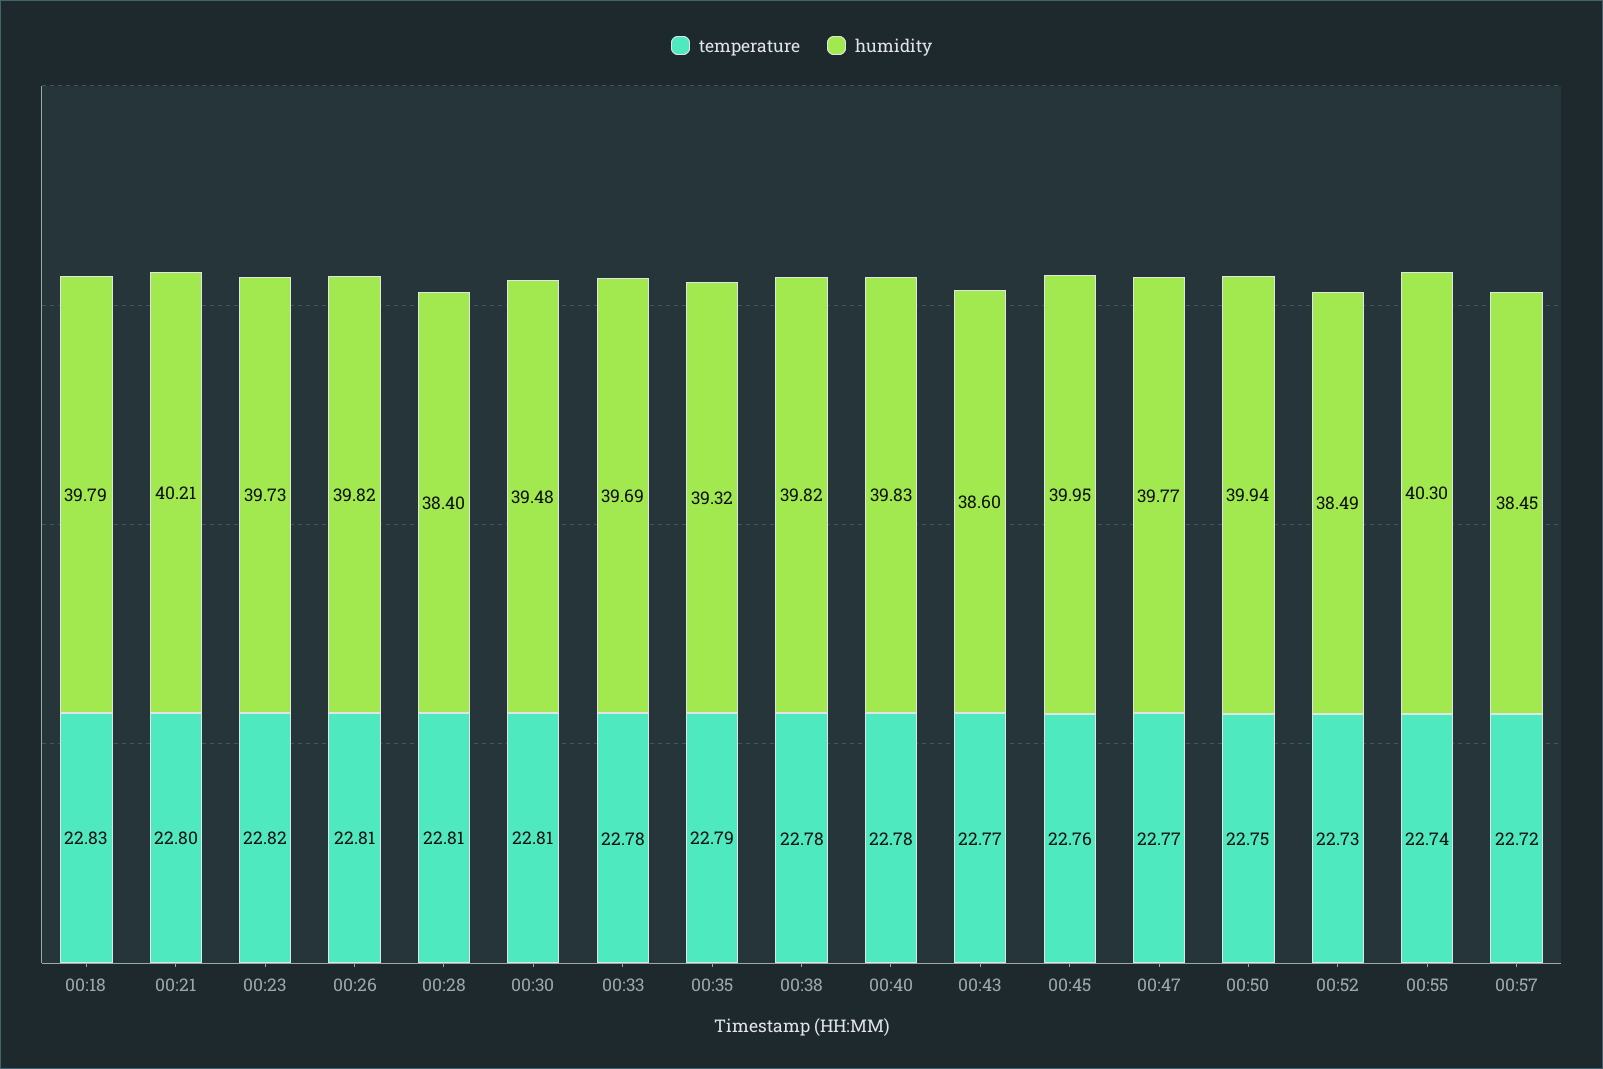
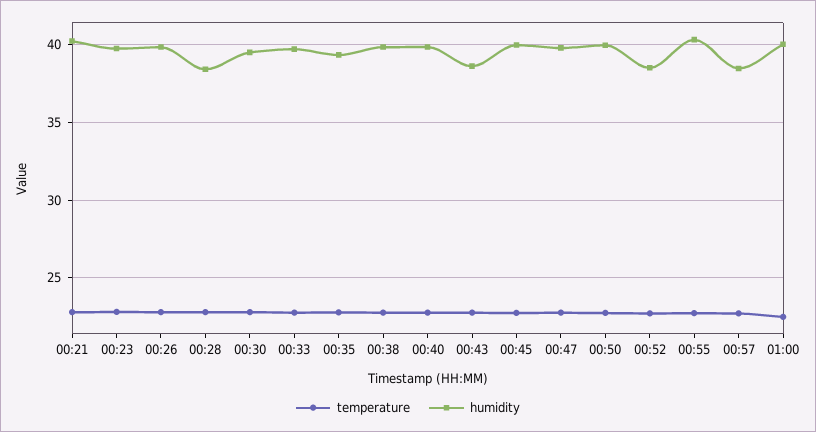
temperature, 00:18: 22.83 -> none
humidity, 00:18: 39.79 -> none
temperature, 01:00: none -> 22.5
humidity, 01:00: none -> 40

